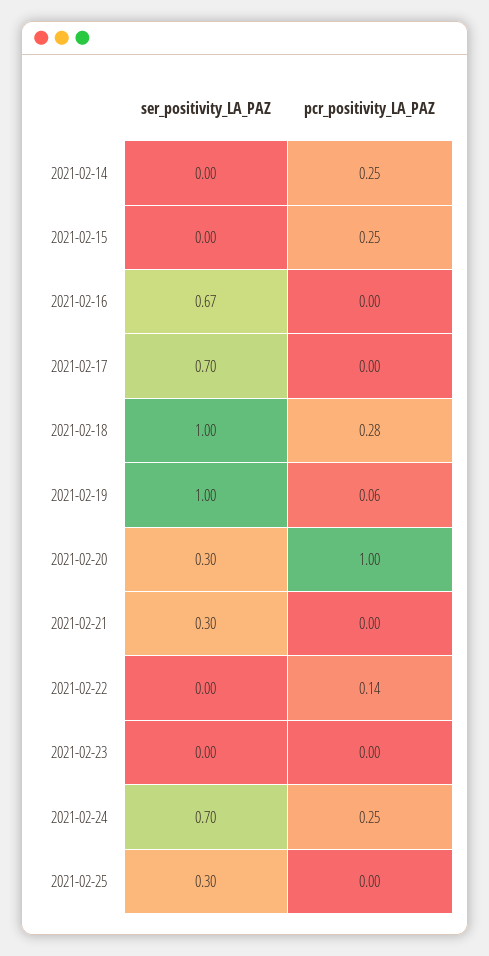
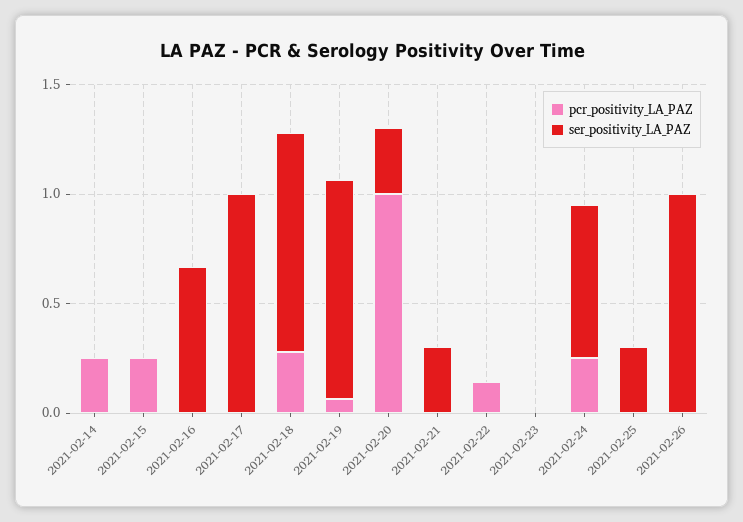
ser_positivity_LA_PAZ, 2021-02-17: 0.7 -> 1
pcr_positivity_LA_PAZ, 2021-02-26: none -> 0
ser_positivity_LA_PAZ, 2021-02-26: none -> 1

